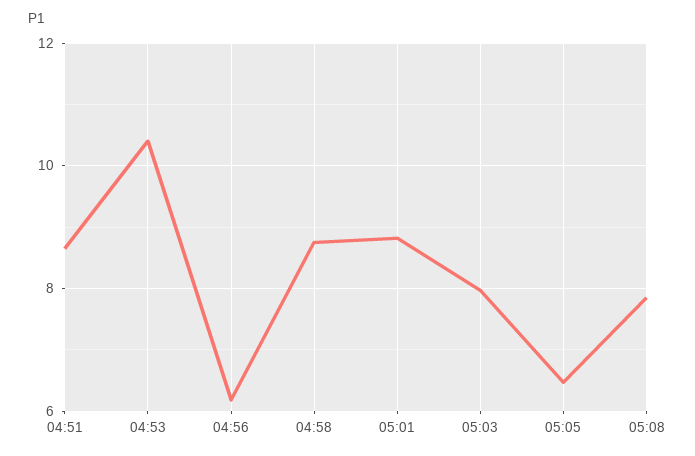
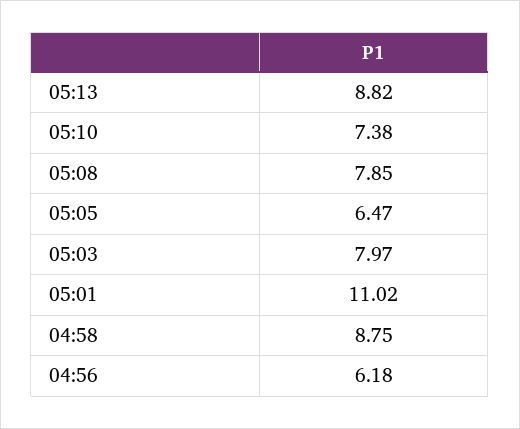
04:51: 8.6 -> none
04:53: 10.4 -> none
05:01: 8.8 -> 11.02
05:13: none -> 8.82
05:10: none -> 7.38

